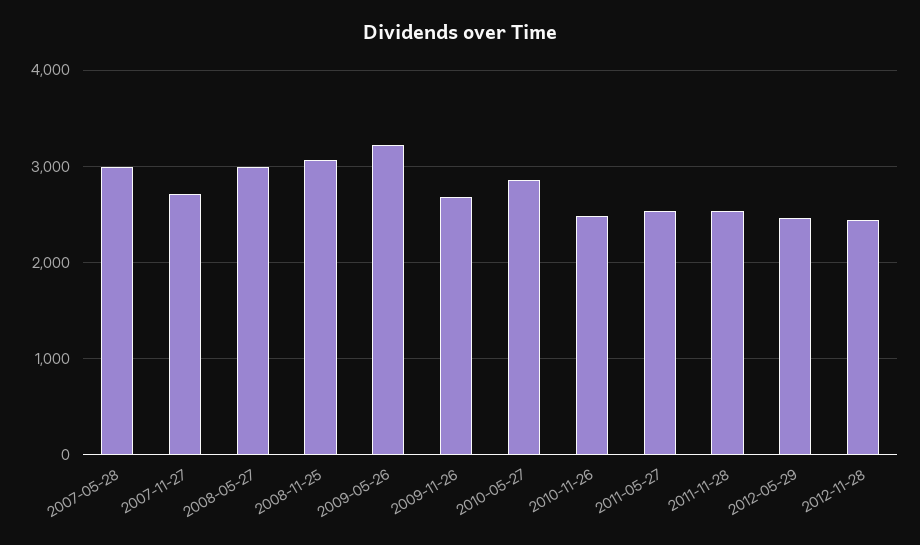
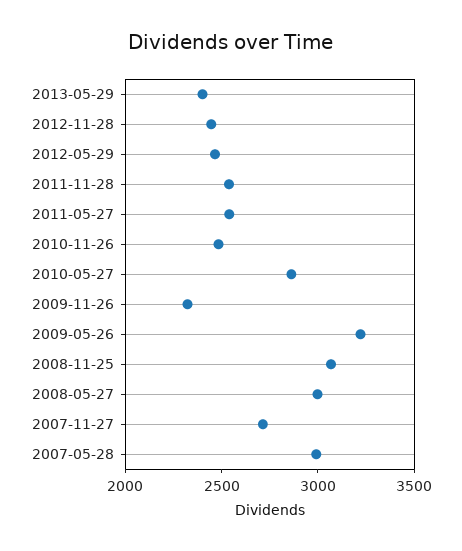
2009-11-26: 2700 -> 2300
2013-05-29: none -> 2400

